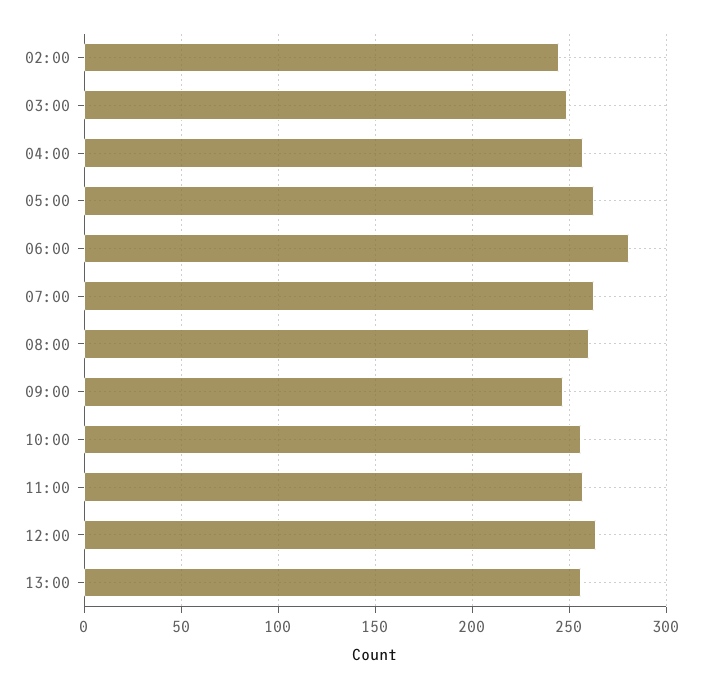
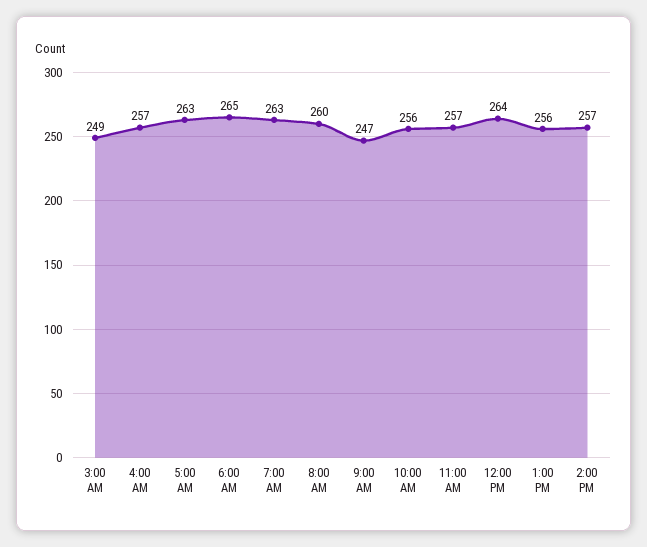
02:00: 245 -> none
06:00: 280 -> 265
2:00 PM: none -> 257

